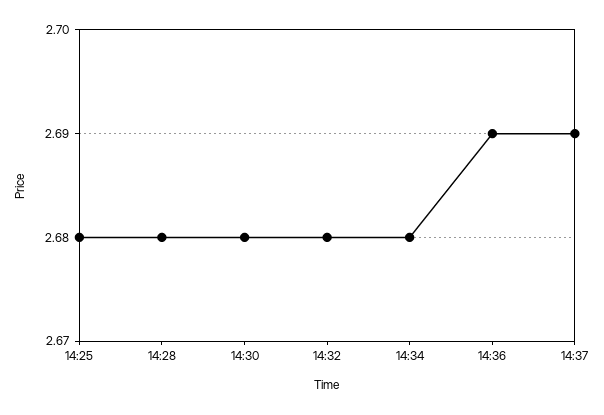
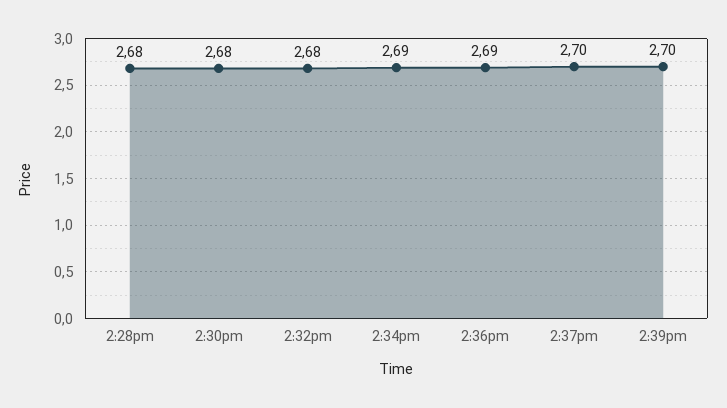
14:25: 2.68 -> none
14:34: 2.68 -> 2.69
14:37: 2.69 -> 2.7
2:39pm: none -> 2.7

